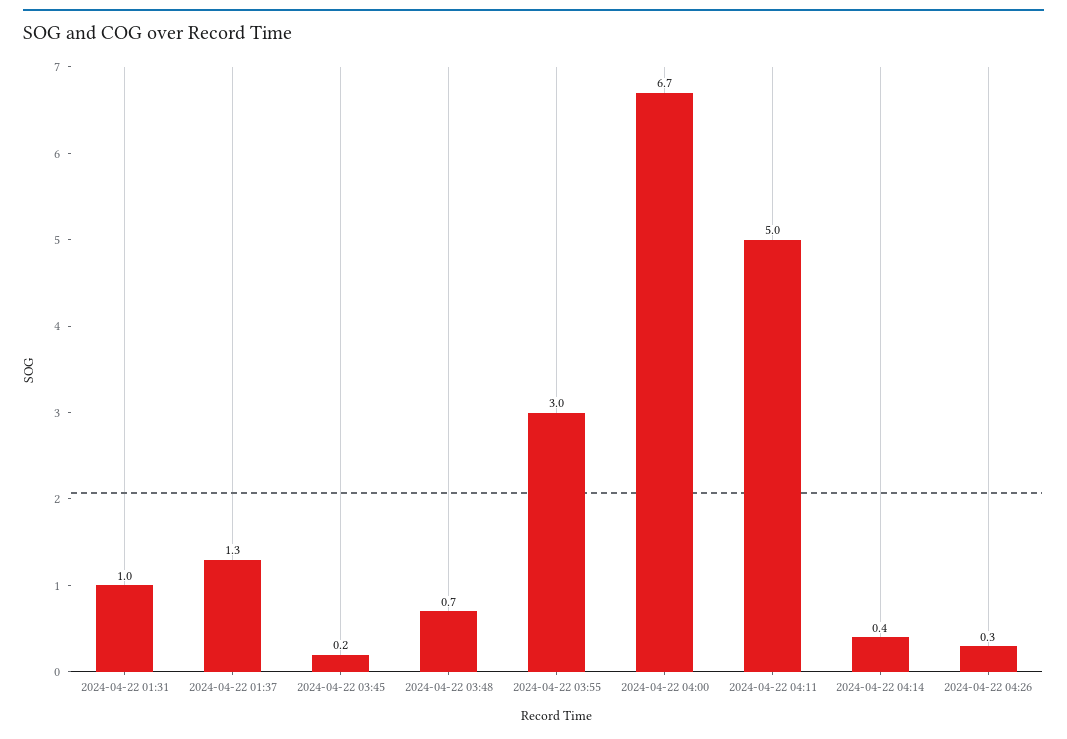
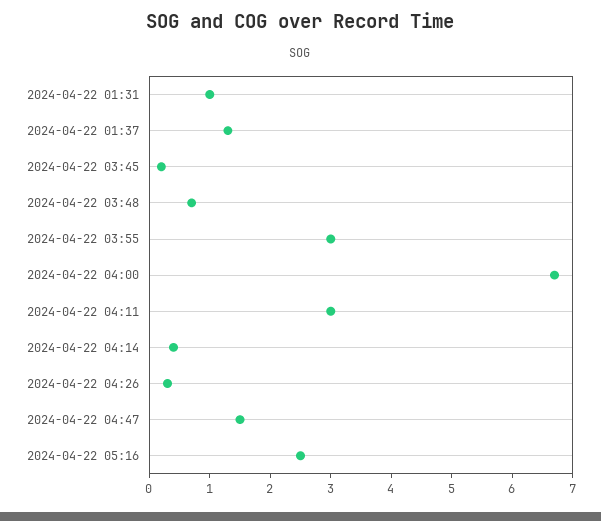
2024-04-22 04:11: 5 -> 3
2024-04-22 04:47: none -> 1.5
2024-04-22 05:16: none -> 2.5

